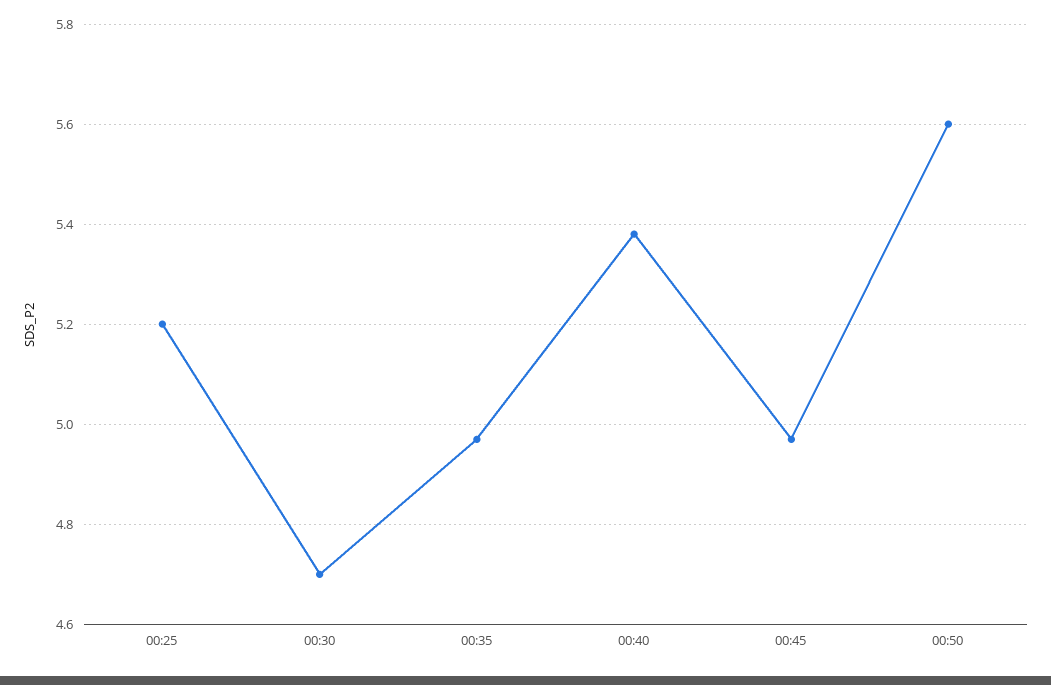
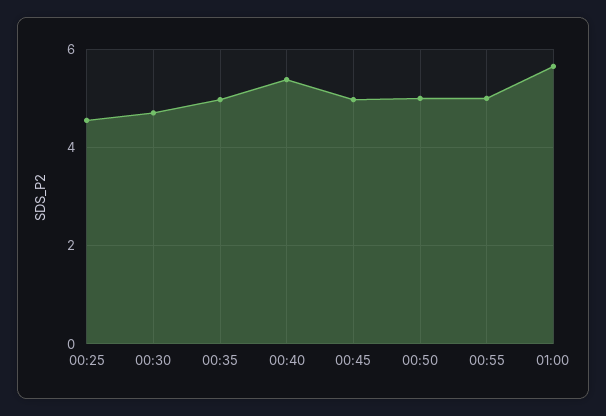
00:25: 5.2 -> 4.6
00:50: 5.6 -> 5
00:55: none -> 5
01:00: none -> 5.6

